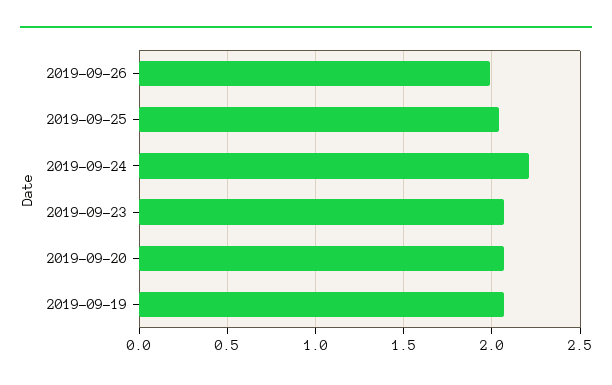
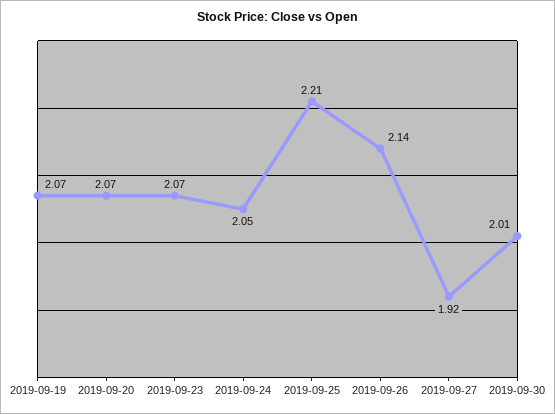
2019-09-26: 2 -> 2.14
2019-09-25: 2.05 -> 2.21
2019-09-24: 2.2 -> 2.05
2019-09-27: none -> 1.92
2019-09-30: none -> 2.01

